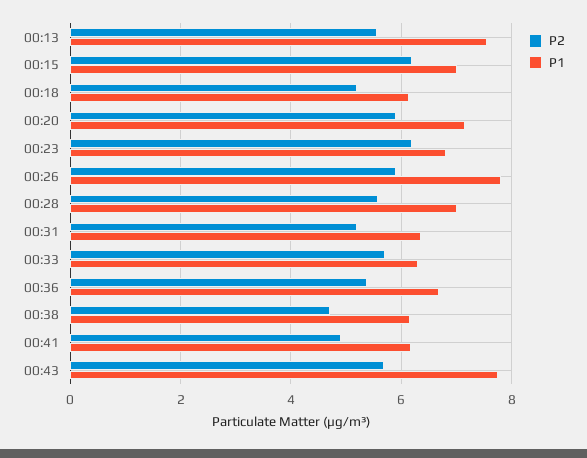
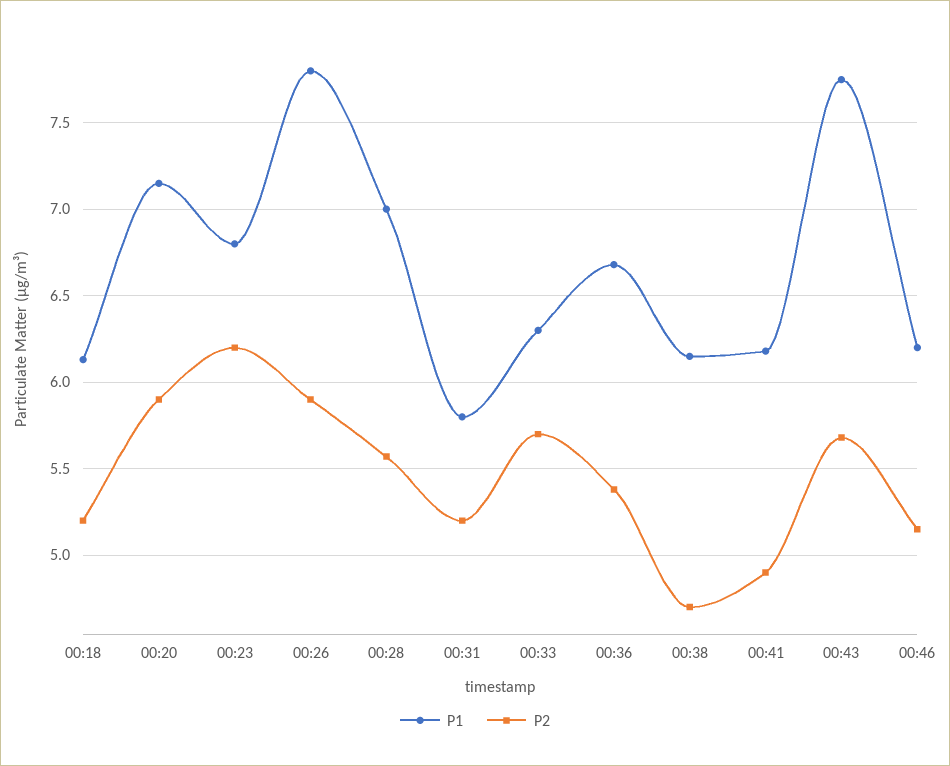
P2, 00:13: 5.6 -> none
P1, 00:13: 7.6 -> none
P2, 00:15: 6.2 -> none
P1, 00:15: 7 -> none
P1, 00:31: 6.4 -> 5.8
P1, 00:46: none -> 6.2
P2, 00:46: none -> 5.15

